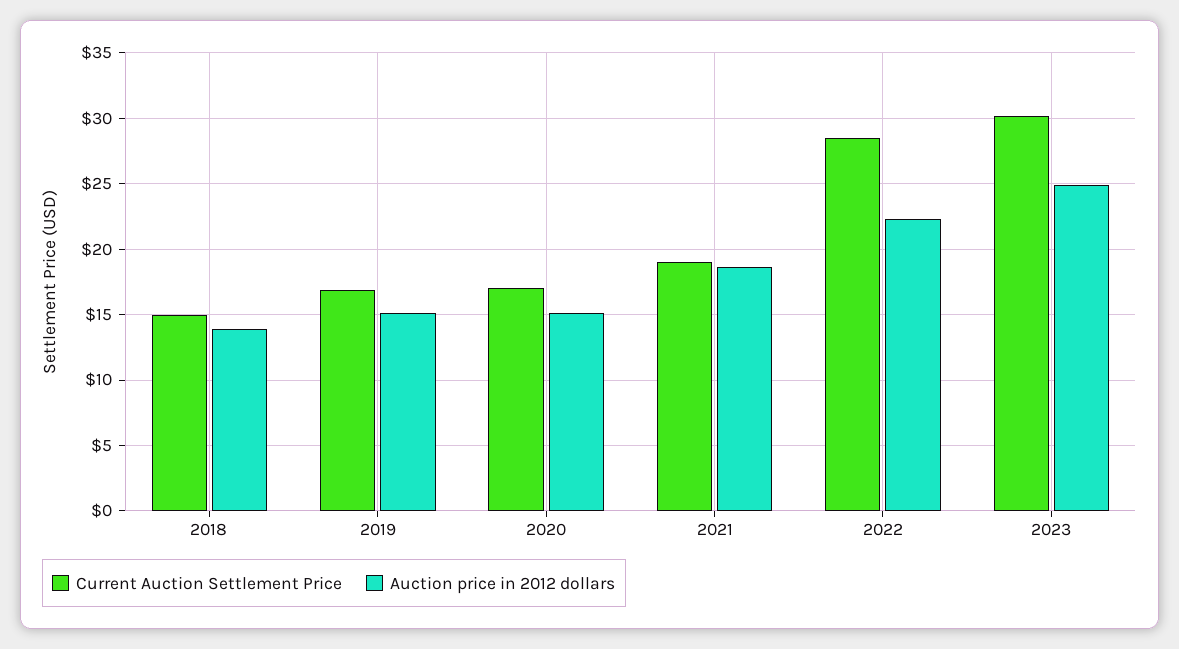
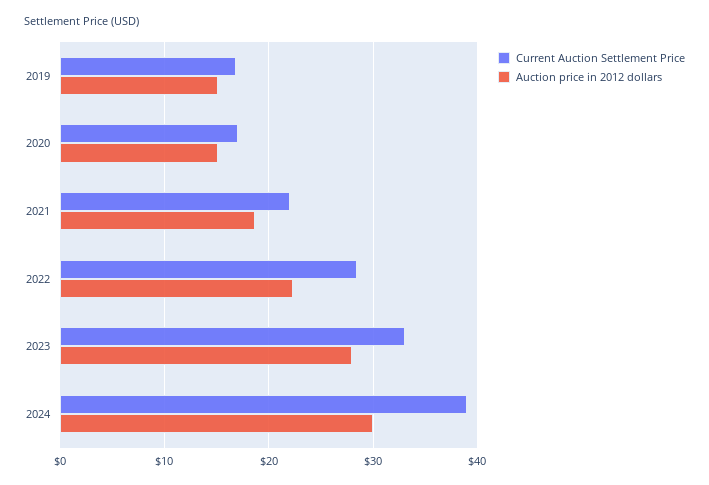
Current Auction Settlement Price, 2018: 15 -> none
Auction price in 2012 dollars, 2018: 14 -> none
Current Auction Settlement Price, 2021: 19 -> 22
Current Auction Settlement Price, 2023: 30 -> 33
Auction price in 2012 dollars, 2023: 25 -> 28
Current Auction Settlement Price, 2024: none -> 39
Auction price in 2012 dollars, 2024: none -> 30

